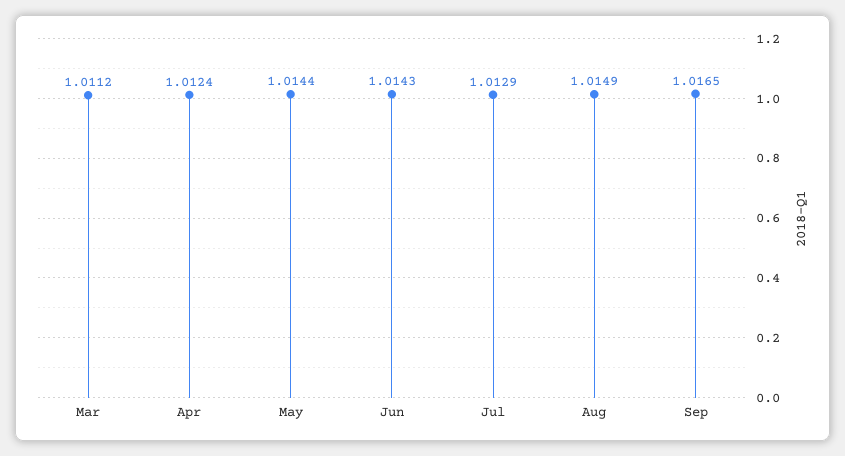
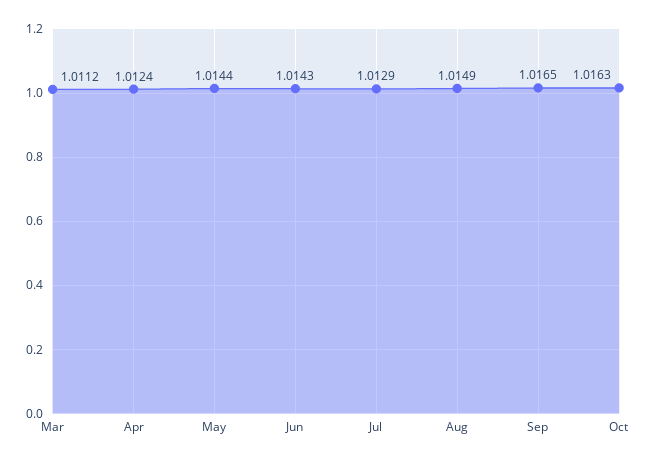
Oct: none -> 1.0163

